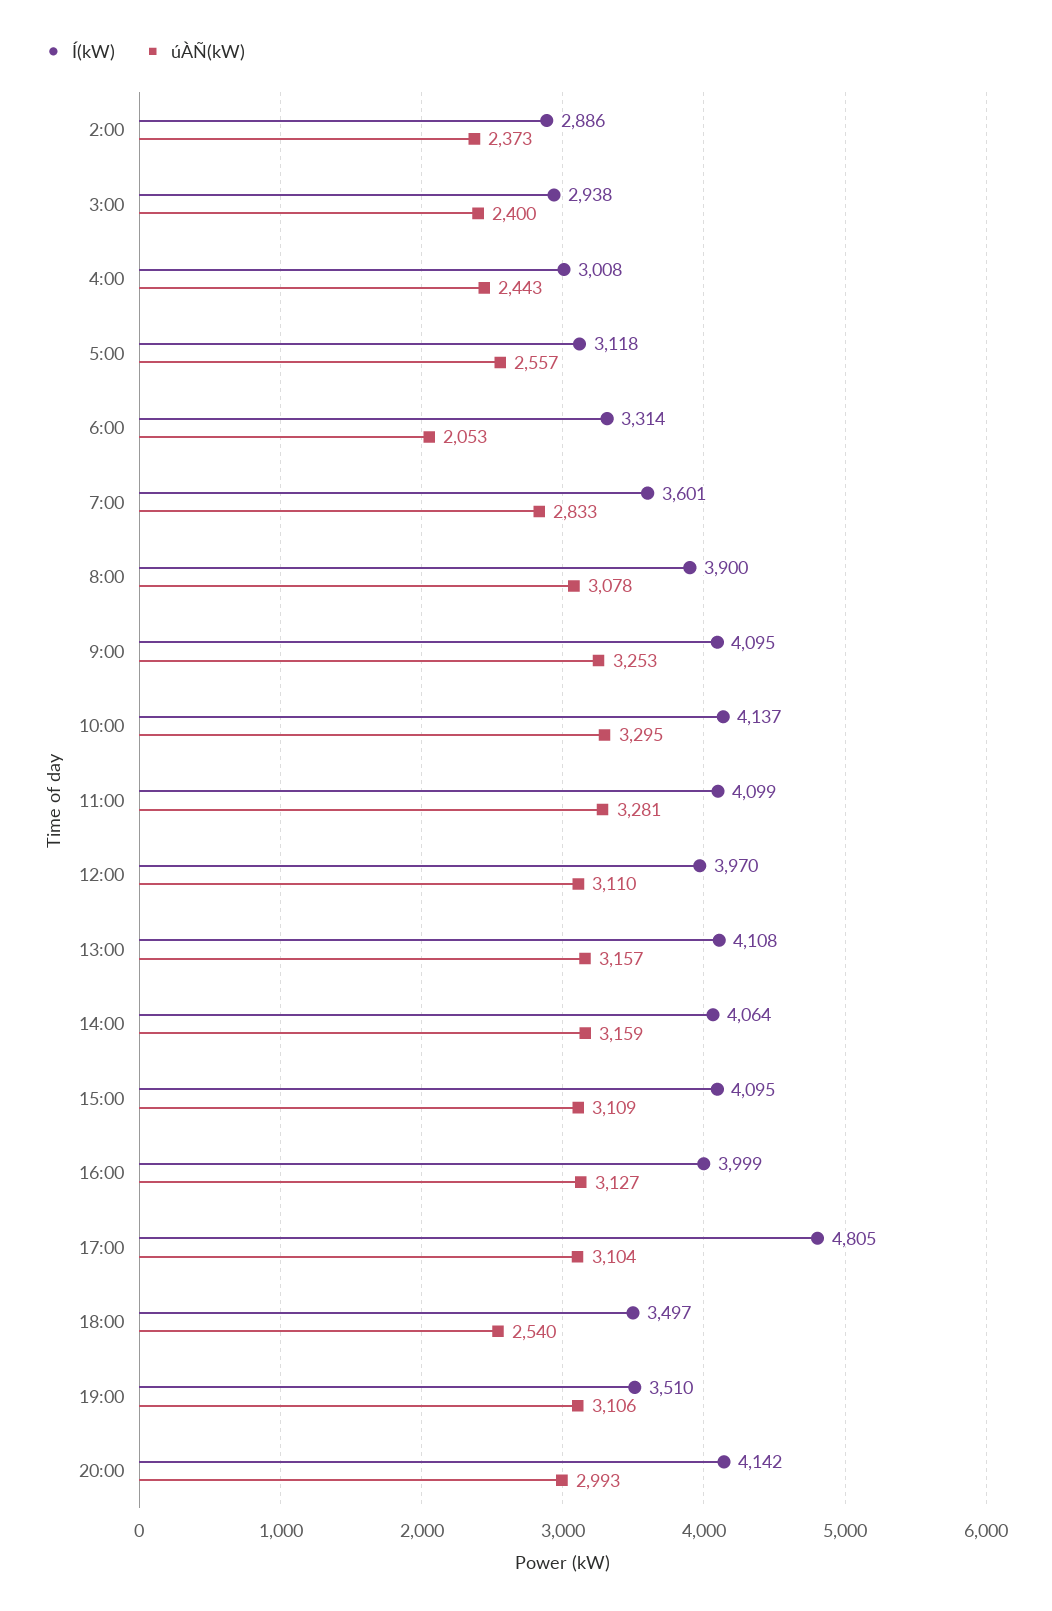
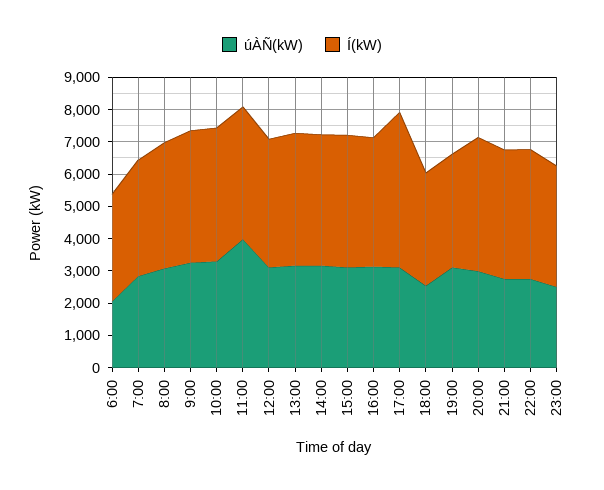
Í(kW), 2:00: 2886 -> none
úÀÑ(kW), 2:00: 2373 -> none
Í(kW), 3:00: 2938 -> none
úÀÑ(kW), 3:00: 2400 -> none
Í(kW), 4:00: 3008 -> none
úÀÑ(kW), 4:00: 2443 -> none
Í(kW), 5:00: 3118 -> none
úÀÑ(kW), 5:00: 2557 -> none
úÀÑ(kW), 11:00: 3281 -> 4000
úÀÑ(kW), 21:00: none -> 2750
Í(kW), 21:00: none -> 4000
úÀÑ(kW), 22:00: none -> 2750
Í(kW), 22:00: none -> 4000
úÀÑ(kW), 23:00: none -> 2500
Í(kW), 23:00: none -> 3750

